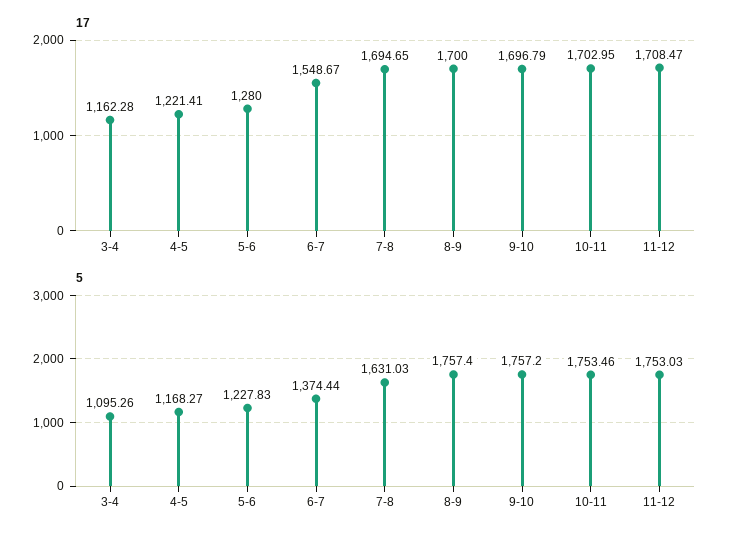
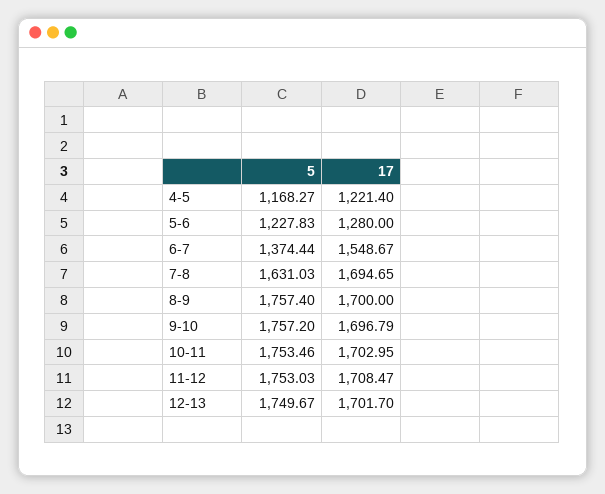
17, 3-4: 1162.28 -> none
17, 4-5: 1221.41 -> 1221.4
5, 3-4: 1095.26 -> none
5, 12-13: none -> 1749.67
17, 12-13: none -> 1701.7

